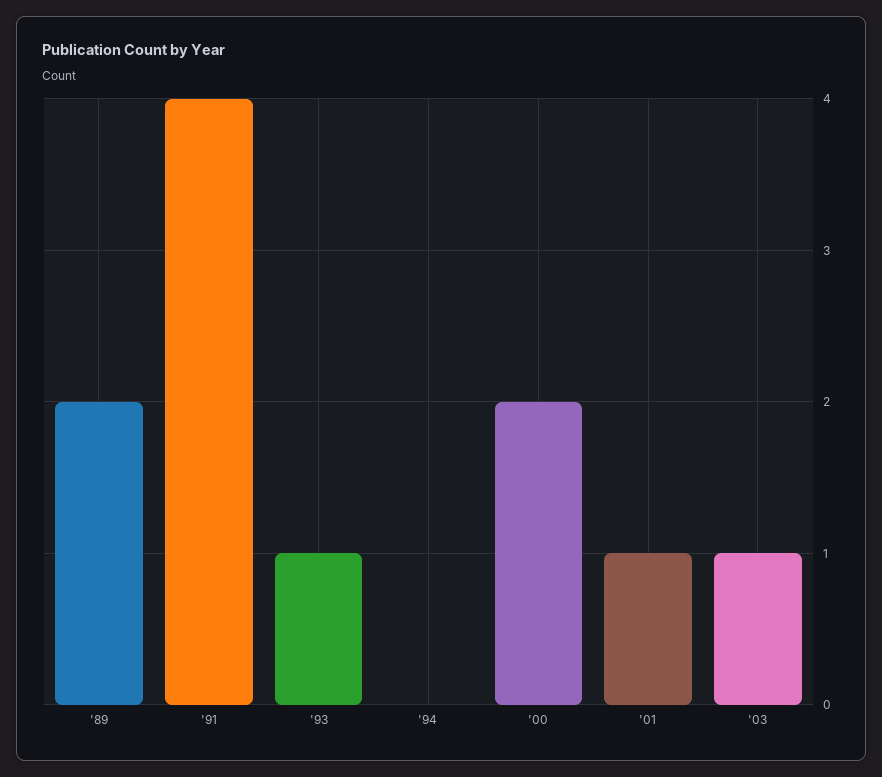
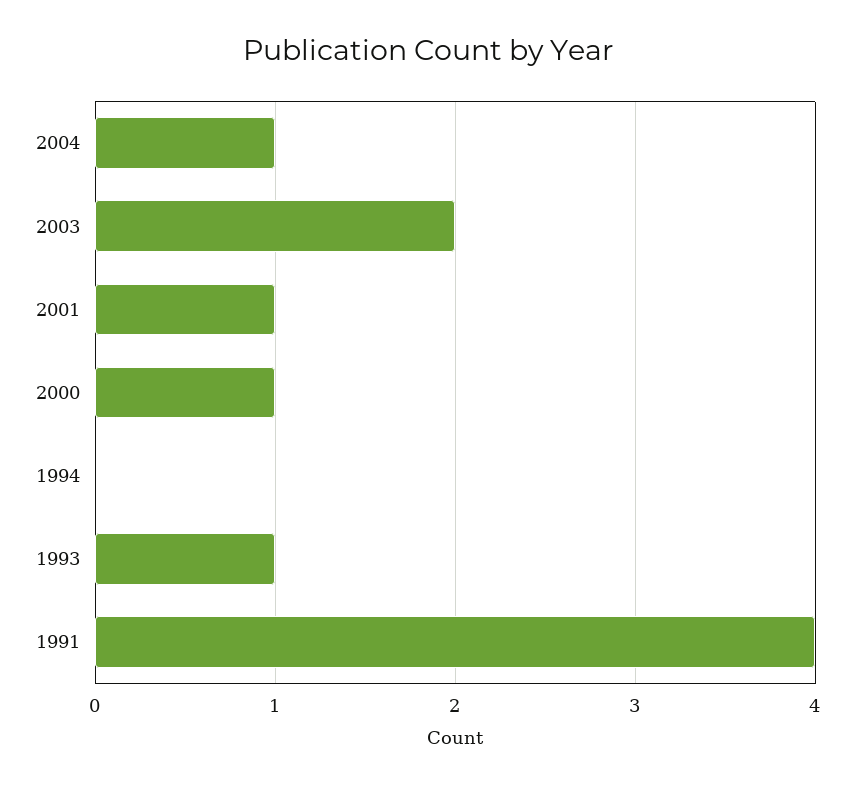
'89: 2 -> none
'00: 2 -> 1
'03: 1 -> 2
2004: none -> 1

